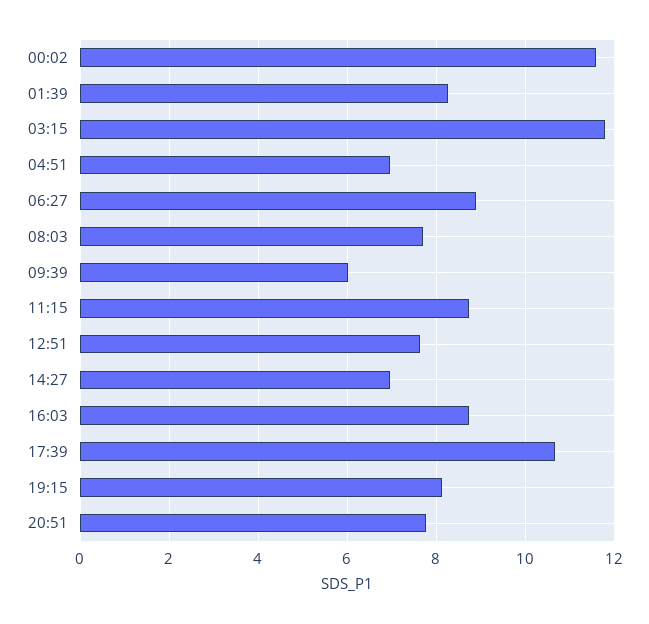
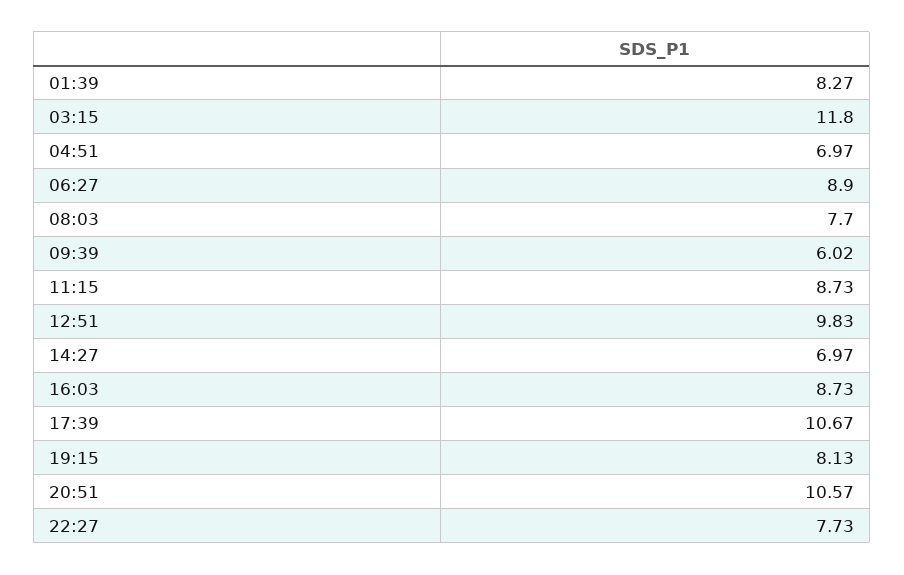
00:02: 11.6 -> none
12:51: 7.6 -> 9.83
20:51: 7.8 -> 10.57
22:27: none -> 7.73

